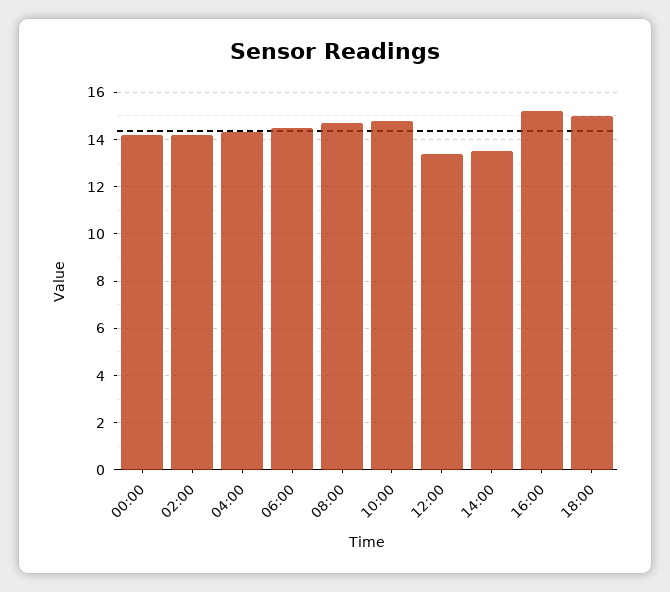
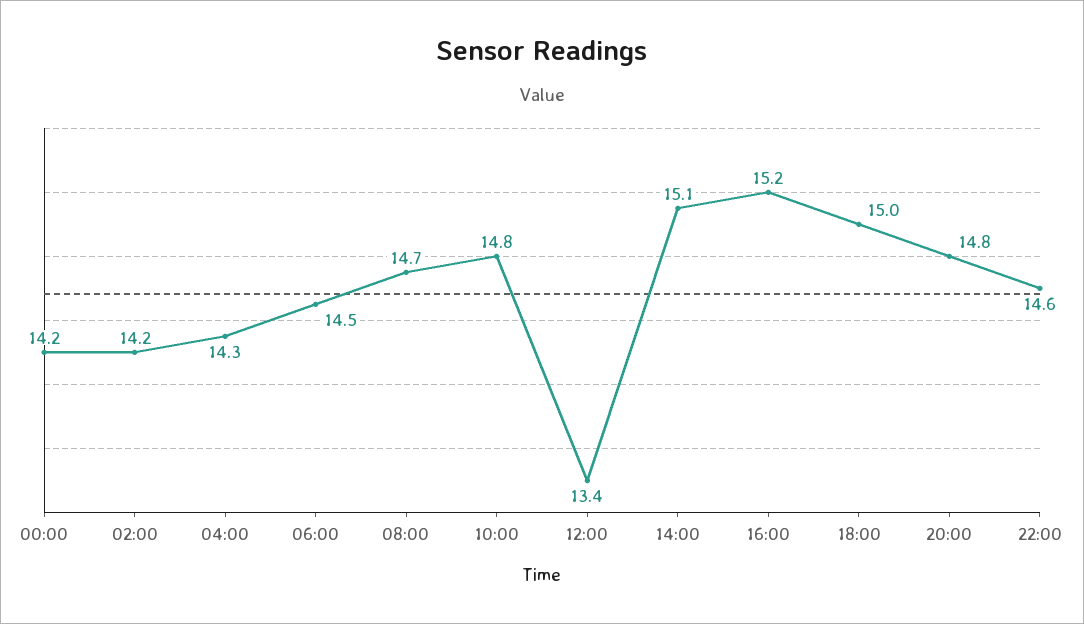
14:00: 13.5 -> 15.1
20:00: none -> 14.8
22:00: none -> 14.6

